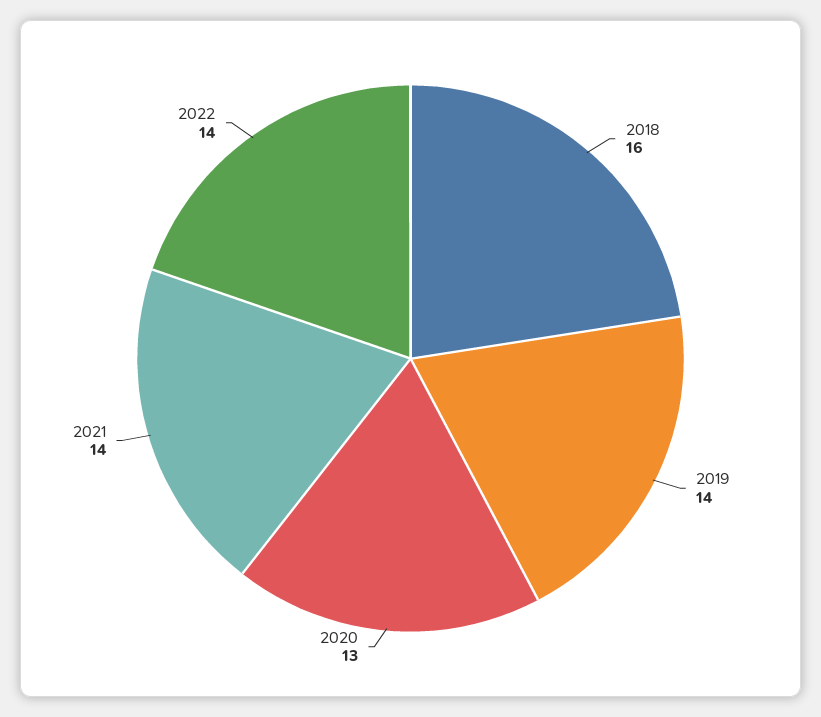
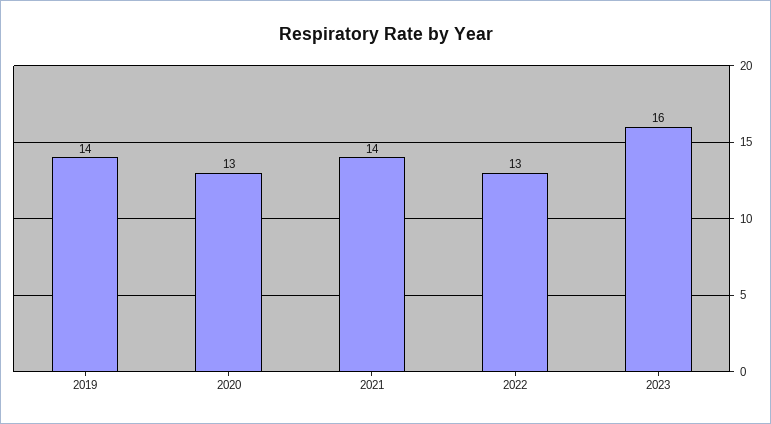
2018: 16 -> none
2022: 14 -> 13
2023: none -> 16

